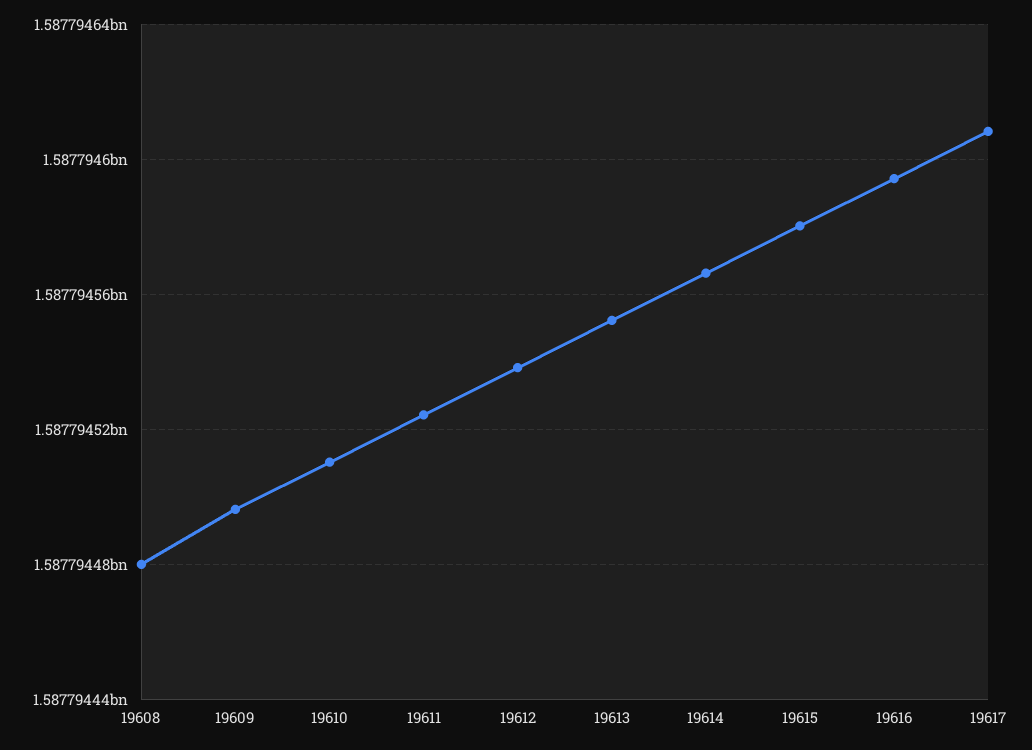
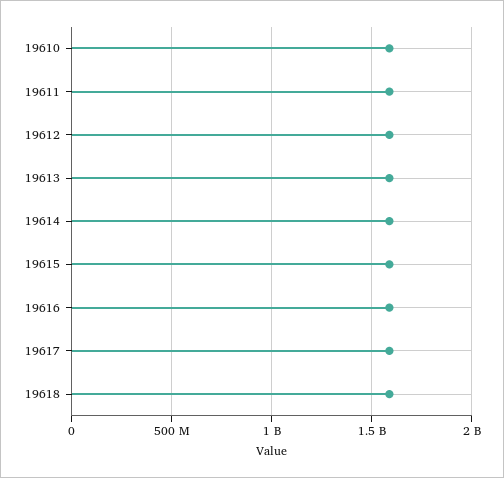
19608: 1587794480 -> none
19609: 1587794495 -> none
19618: none -> 1600000000

